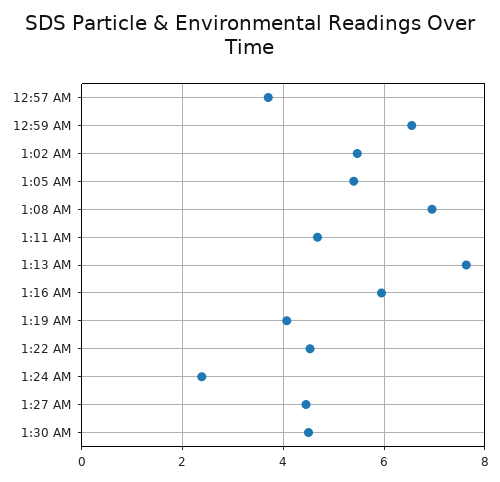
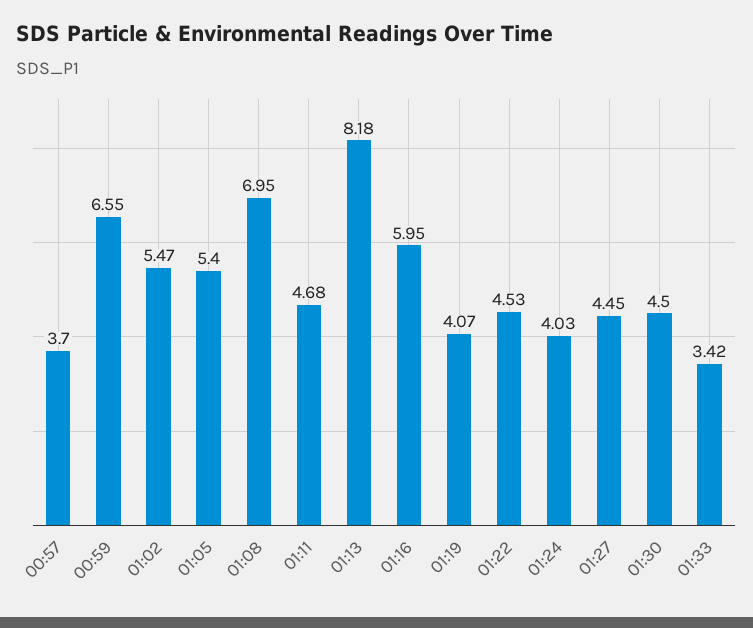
1:13 AM: 7.6 -> 8.18
1:24 AM: 2.4 -> 4.03
01:33: none -> 3.42

